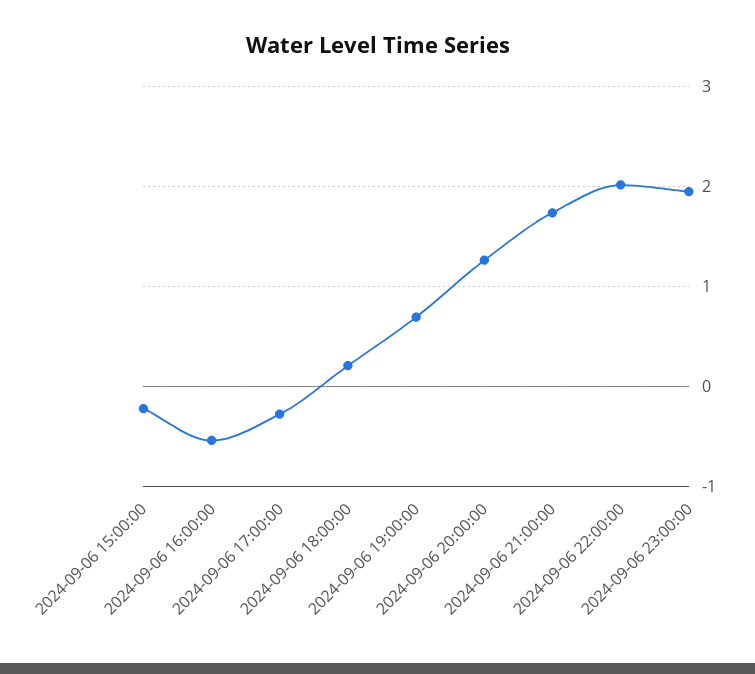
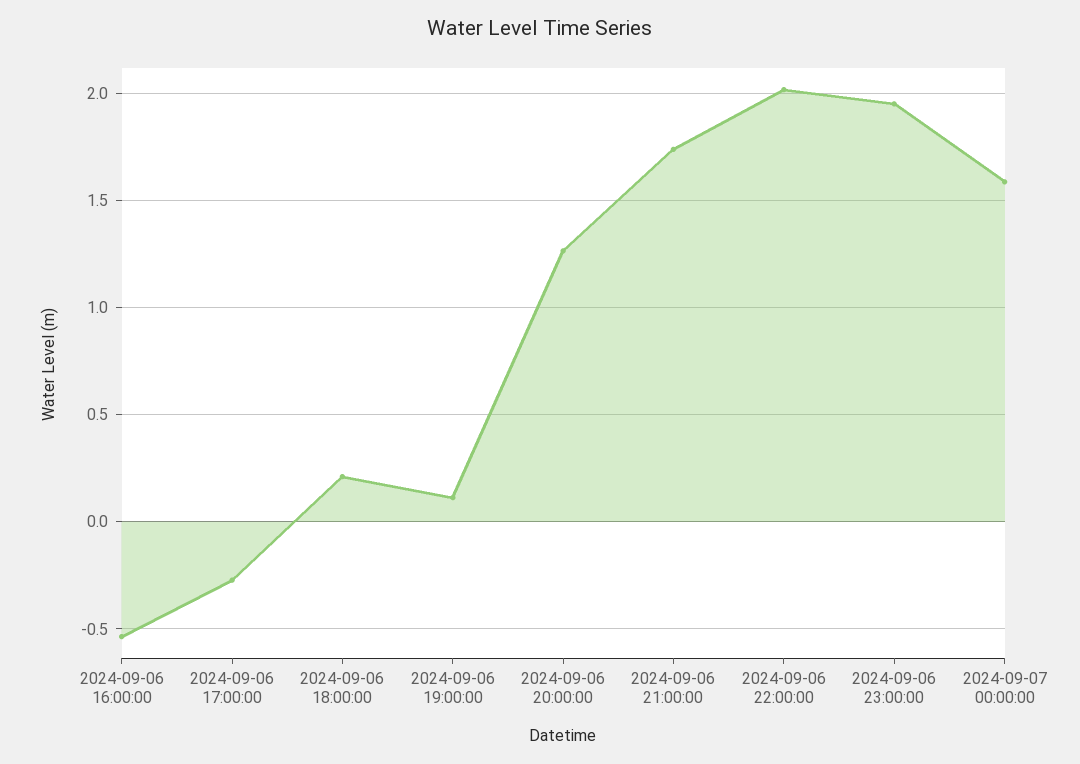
2024-09-06 15:00:00: -0.2 -> none
2024-09-06 19:00:00: 0.7 -> 0.1
2024-09-07 00:00:00: none -> 1.6

